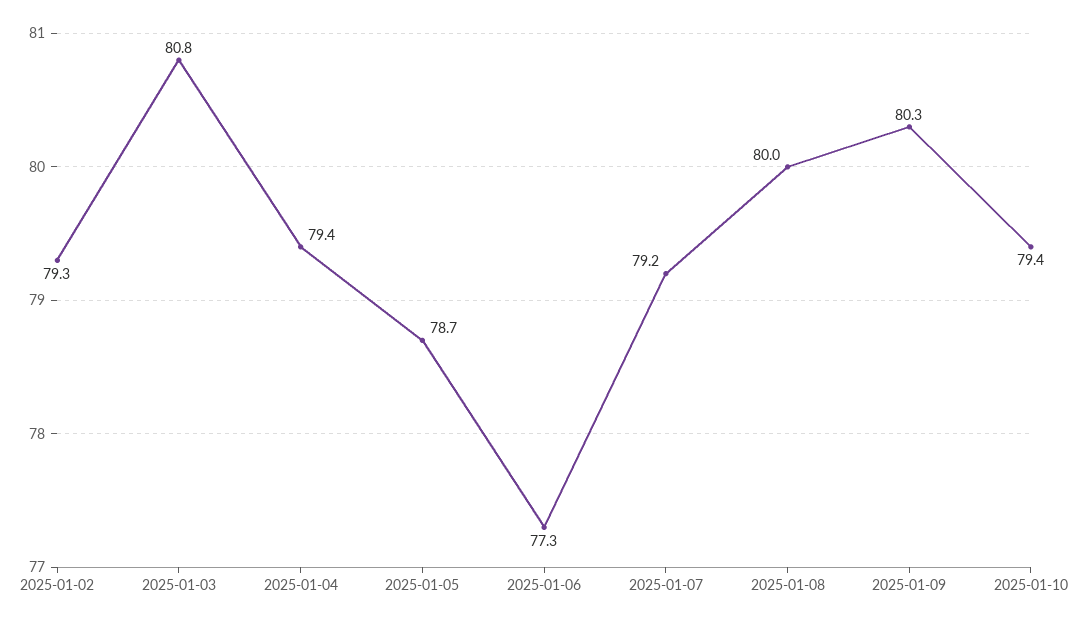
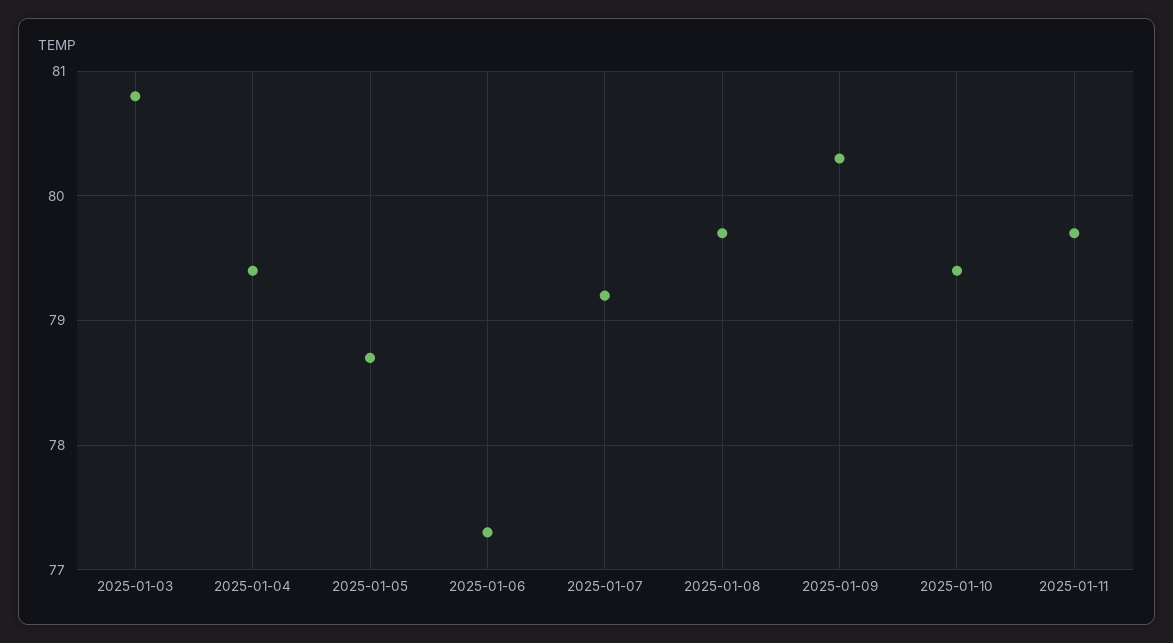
2025-01-02: 79.3 -> none
2025-01-08: 80 -> 79.7
2025-01-11: none -> 79.7

